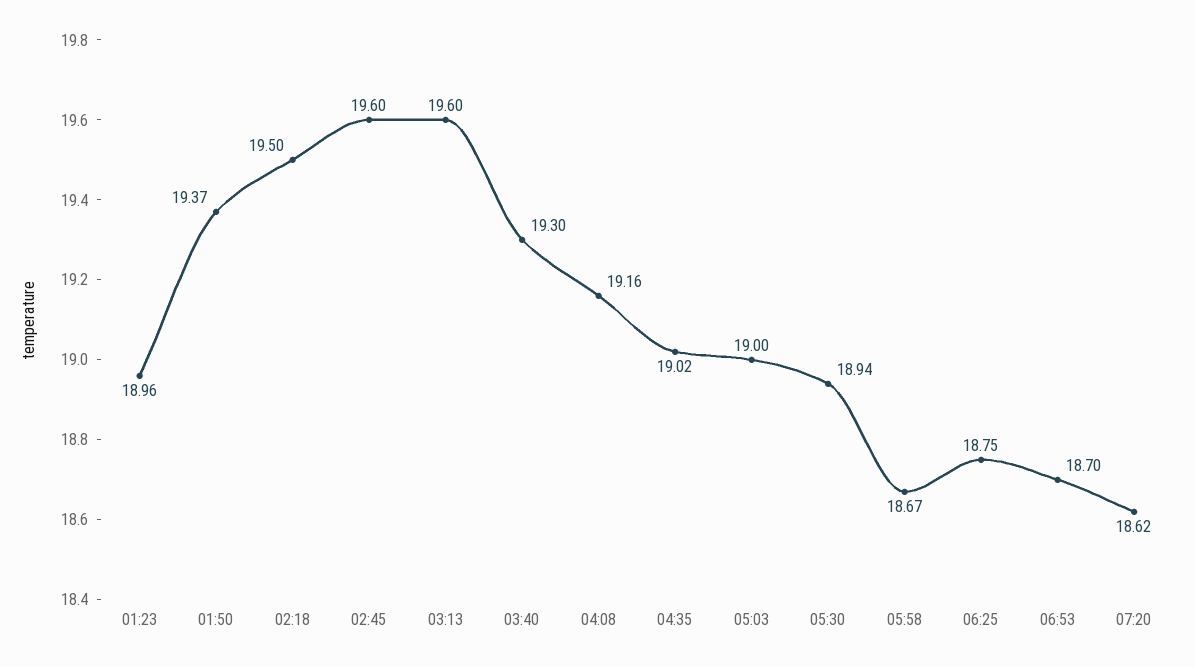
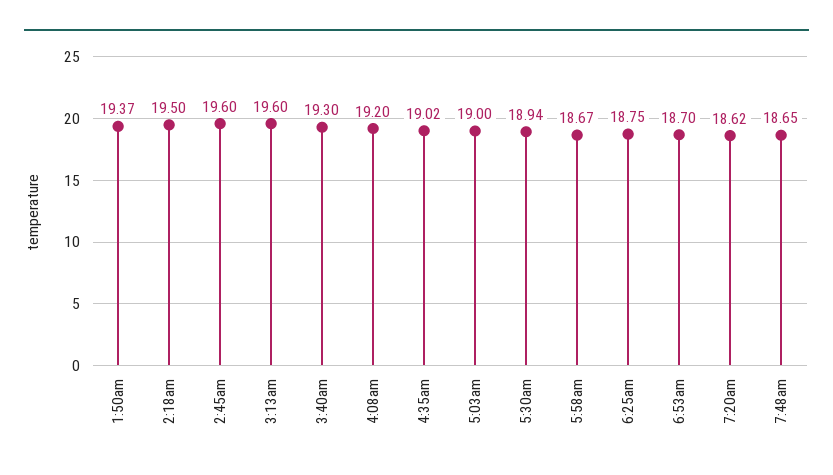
01:23: 18.96 -> none
04:08: 19.16 -> 19.2
7:48am: none -> 18.65

